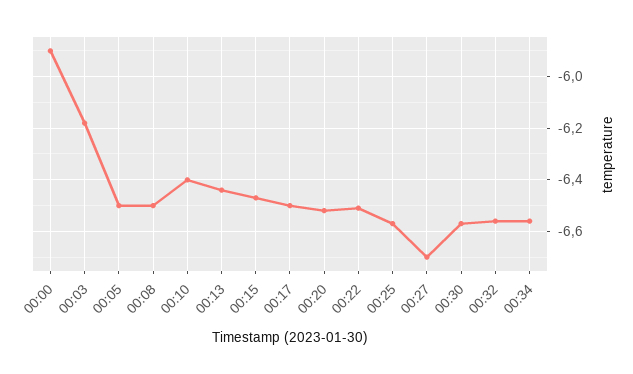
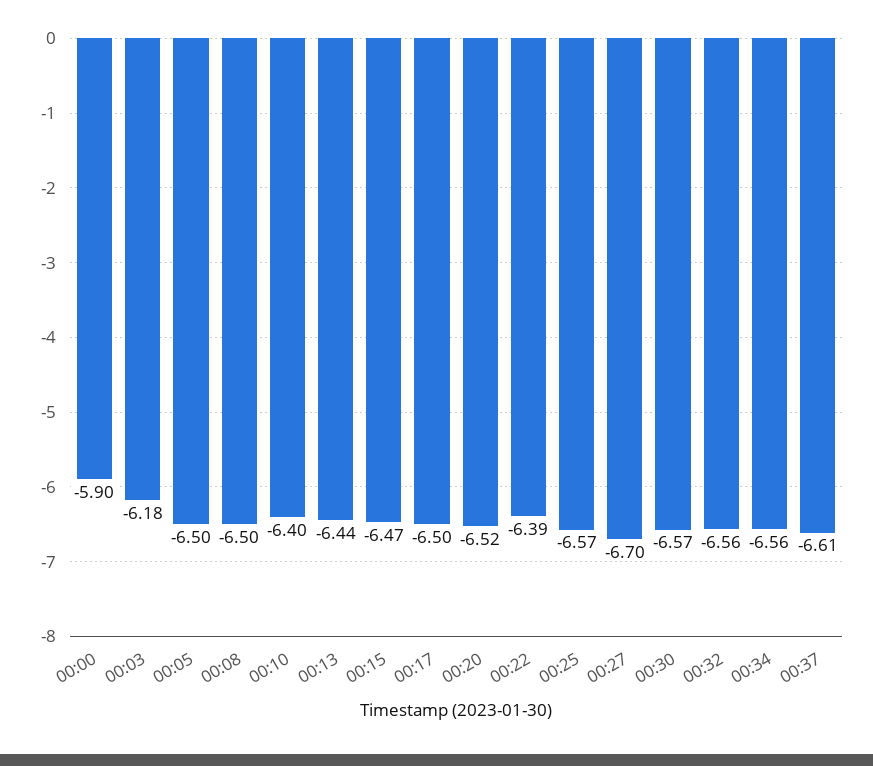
00:22: -6.5 -> -6.39
00:37: none -> -6.61

